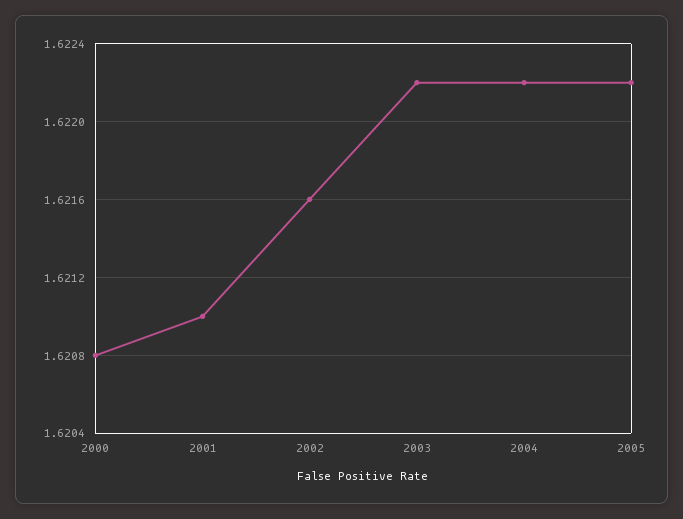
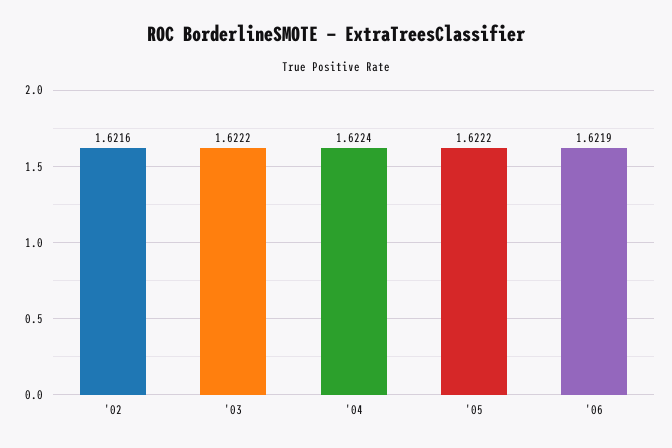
2000: 1.6208 -> none
2001: 1.621 -> none
2004: 1.6222 -> 1.6224
'06: none -> 1.6219

